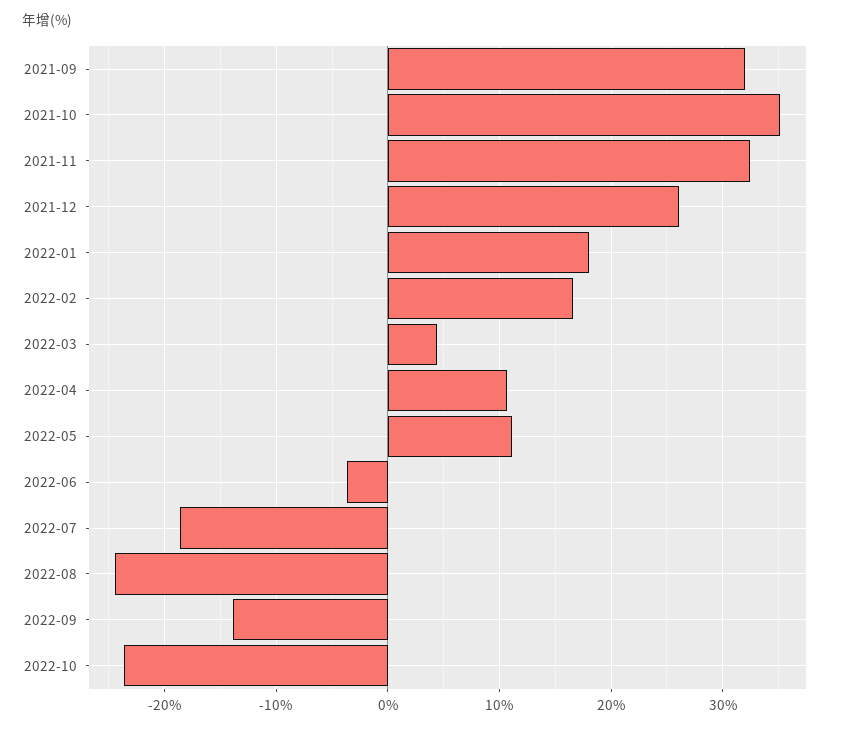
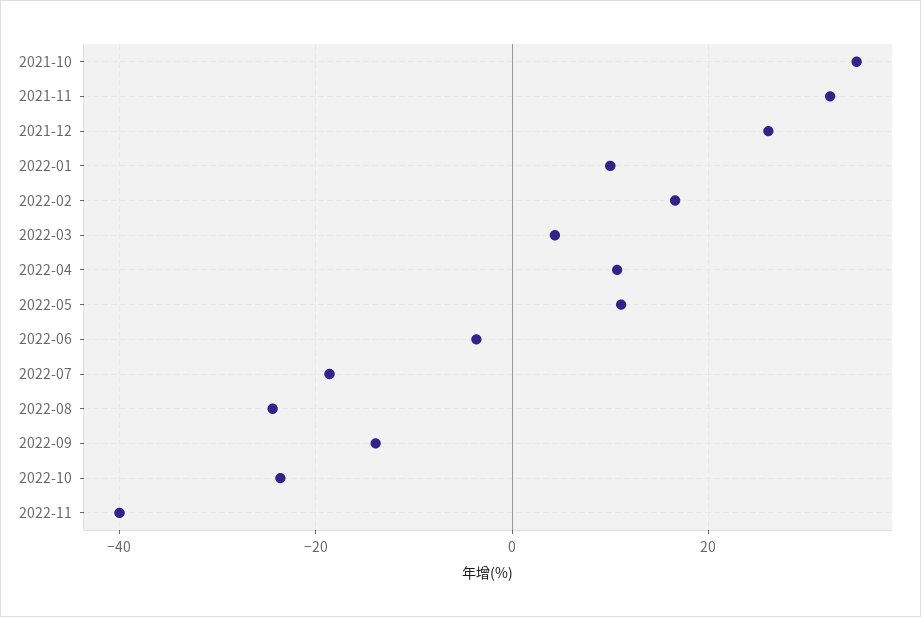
2021-09: 32 -> none
2022-01: 18 -> 10
2022-11: none -> -40

